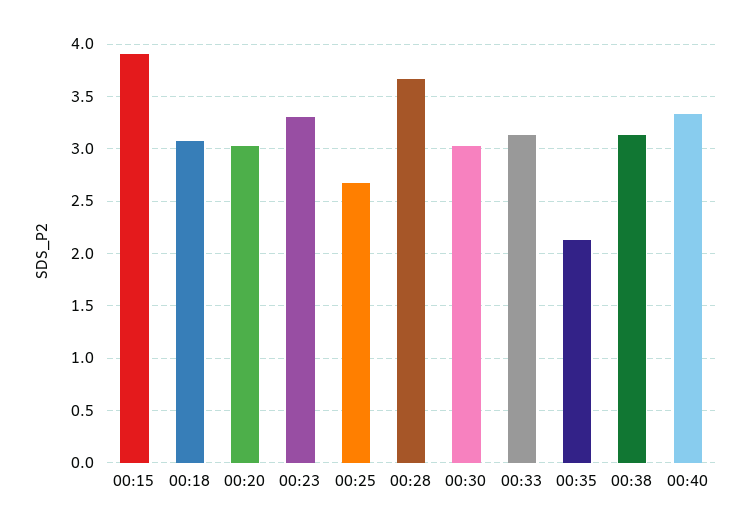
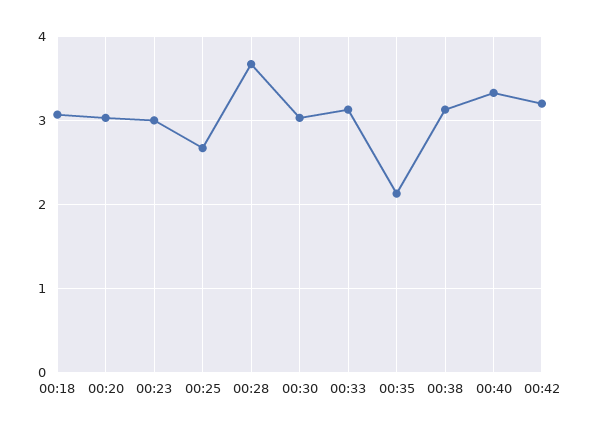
00:15: 3.9 -> none
00:23: 3.3 -> 3
00:42: none -> 3.2

